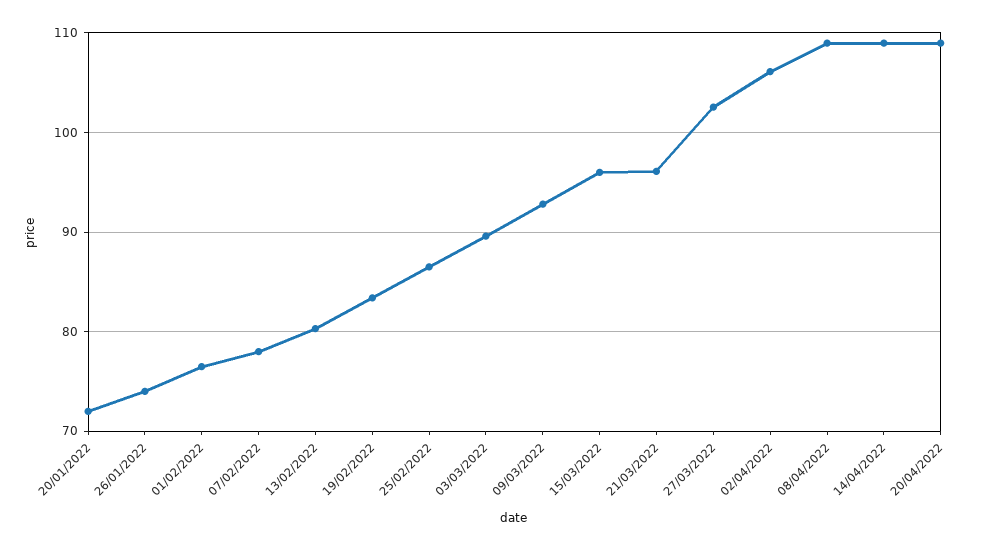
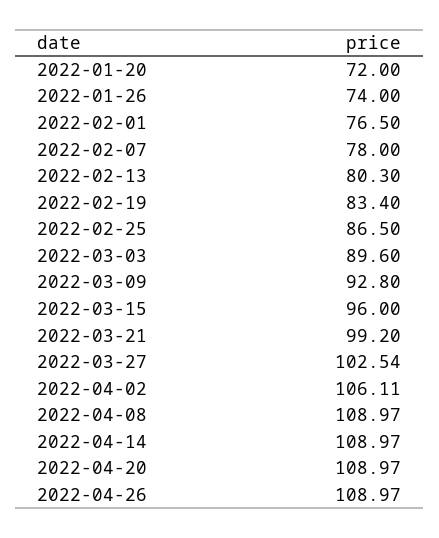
21/03/2022: 96 -> 99.2
2022-04-26: none -> 108.97

